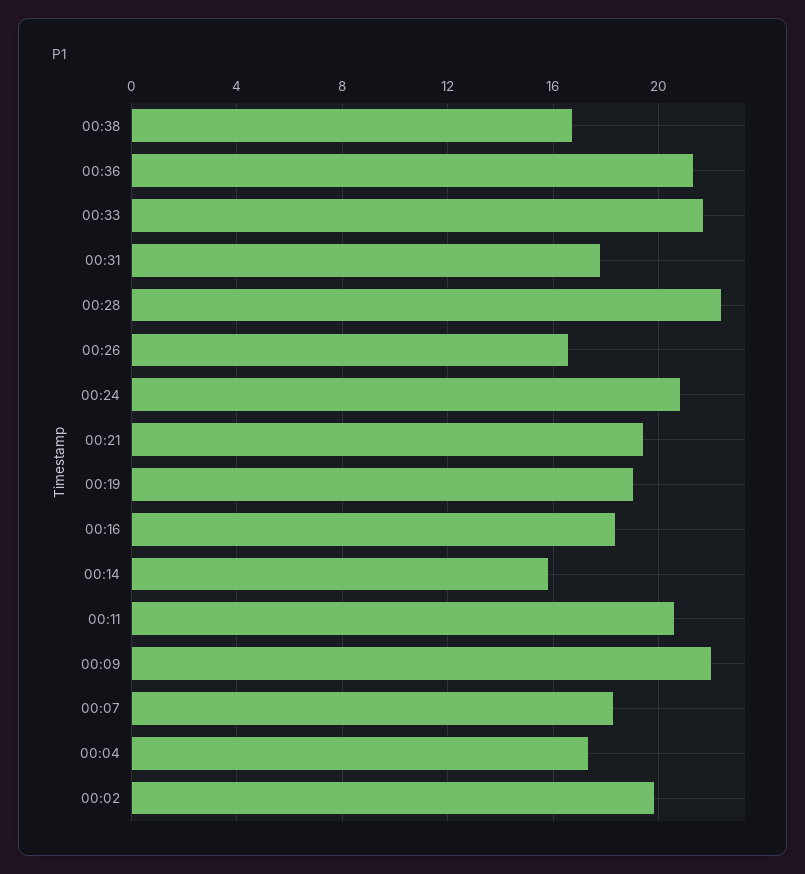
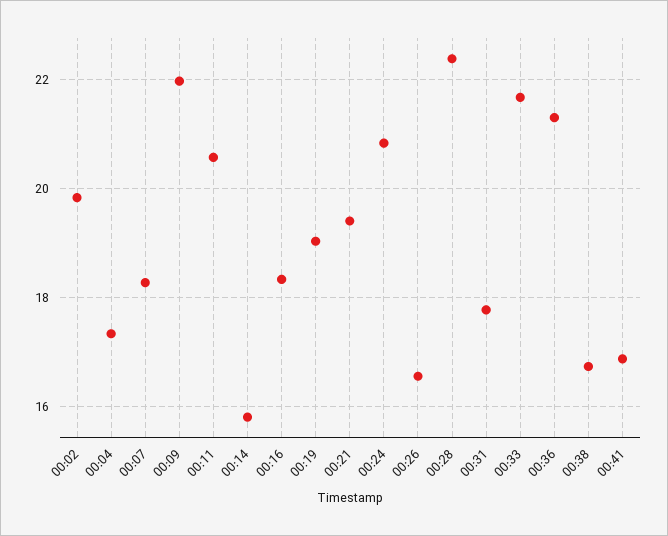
00:41: none -> 16.8

